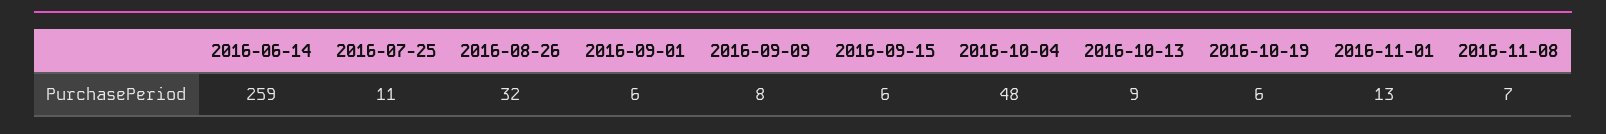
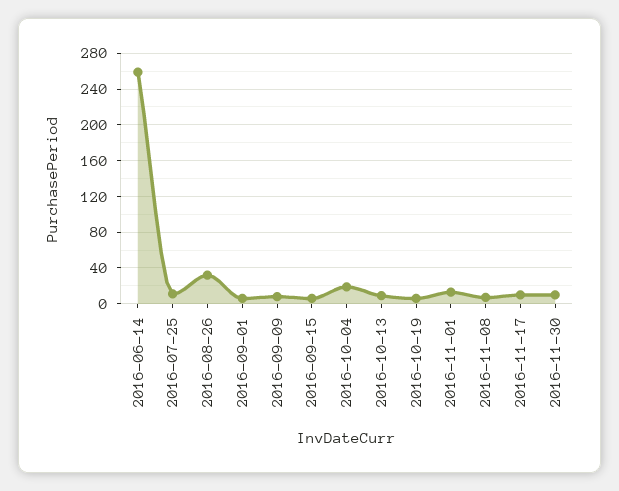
2016-10-04: 48 -> 20
2016-11-17: none -> 10
2016-11-30: none -> 10

